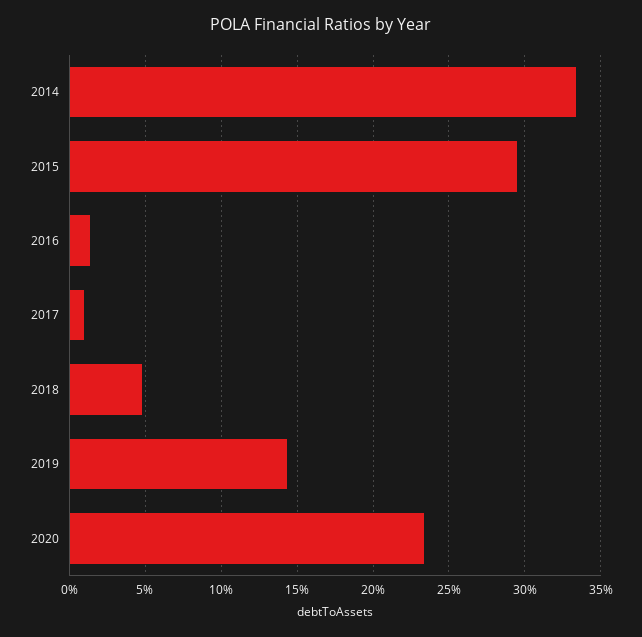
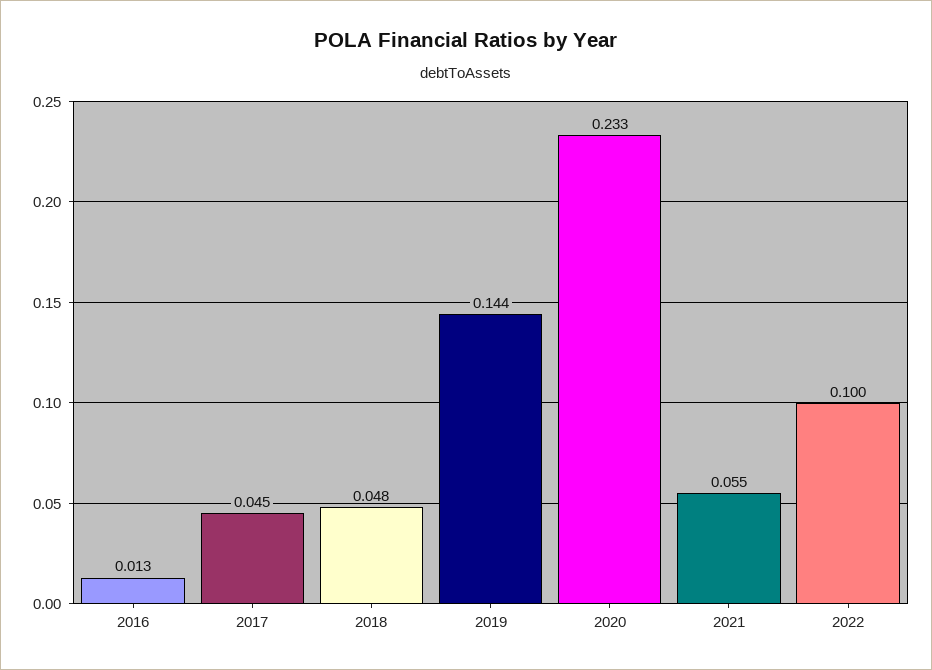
2014: 0.335 -> none
2015: 0.295 -> none
2017: 0.01 -> 0.045
2021: none -> 0.055
2022: none -> 0.1

